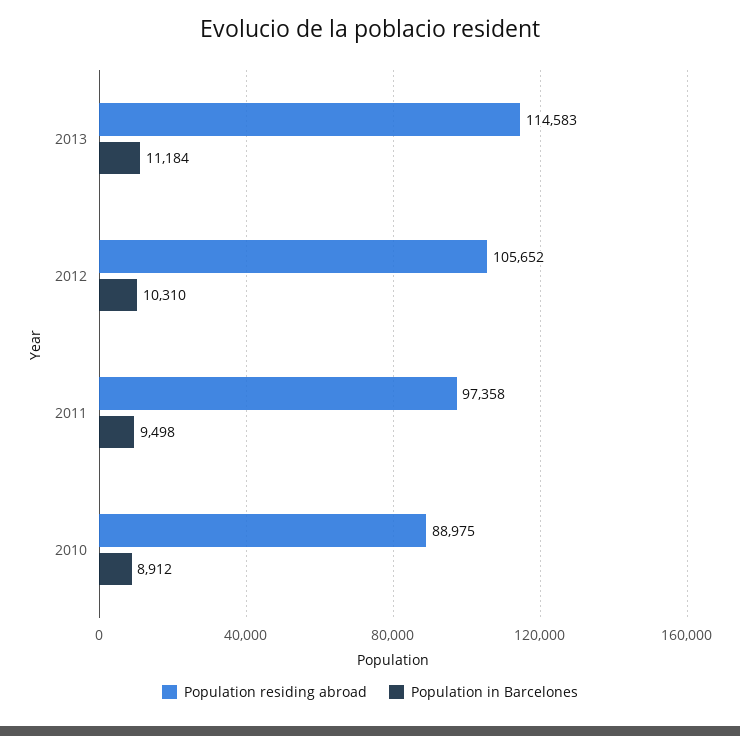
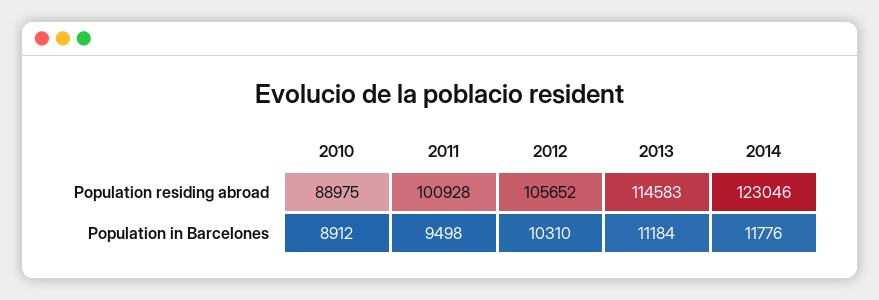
Population residing abroad, 2011: 97358 -> 100928
Population residing abroad, 2014: none -> 123046
Population in Barcelones, 2014: none -> 11776

